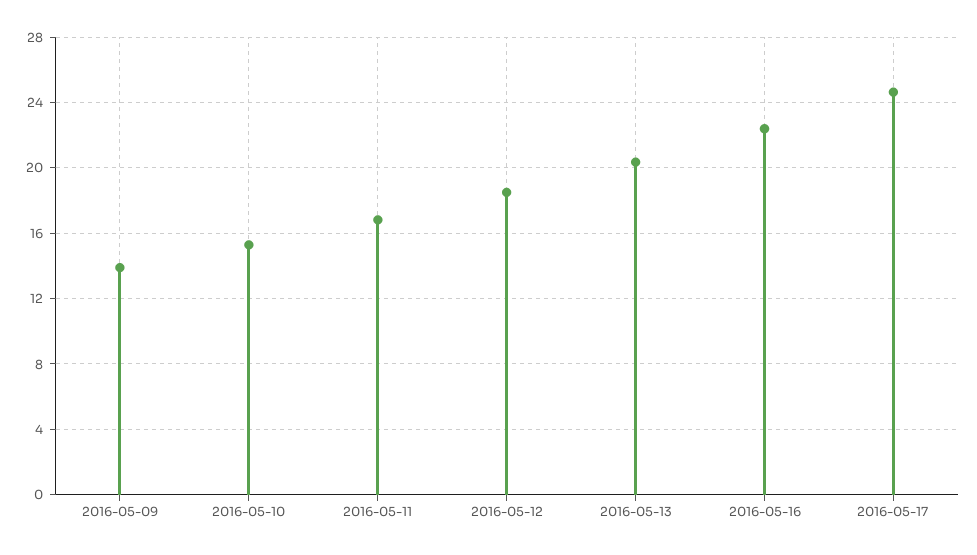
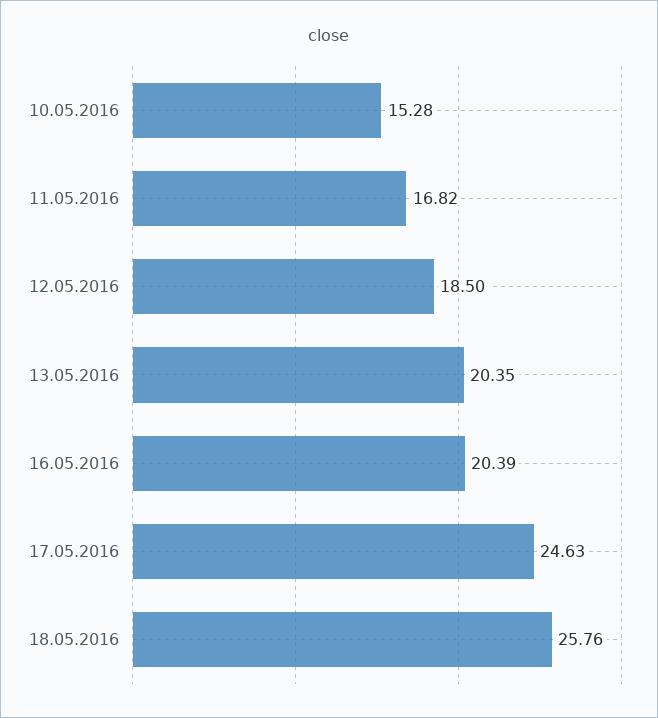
2016-05-09: 14 -> none
2016-05-16: 22.5 -> 20.39
18.05.2016: none -> 25.76

